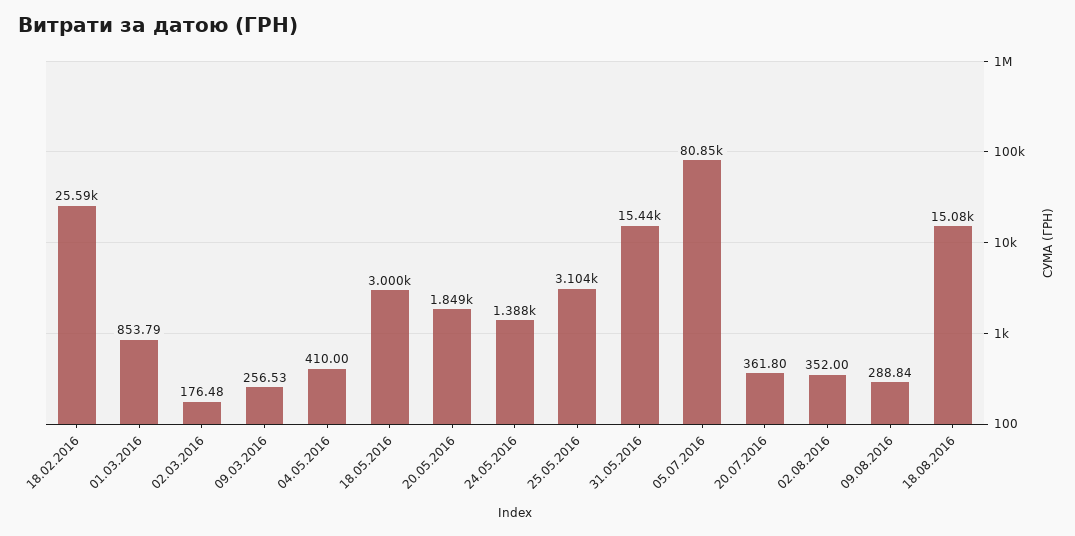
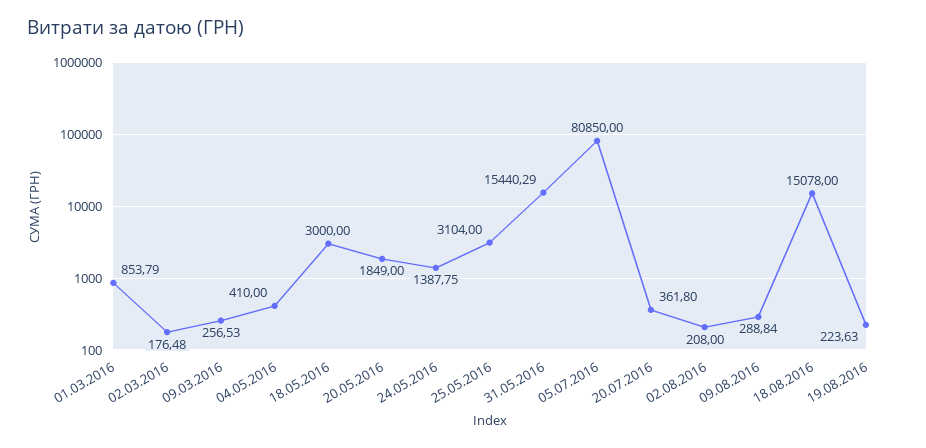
18.02.2016: 25590 -> none
02.08.2016: 352 -> 208
19.08.2016: none -> 223.63

